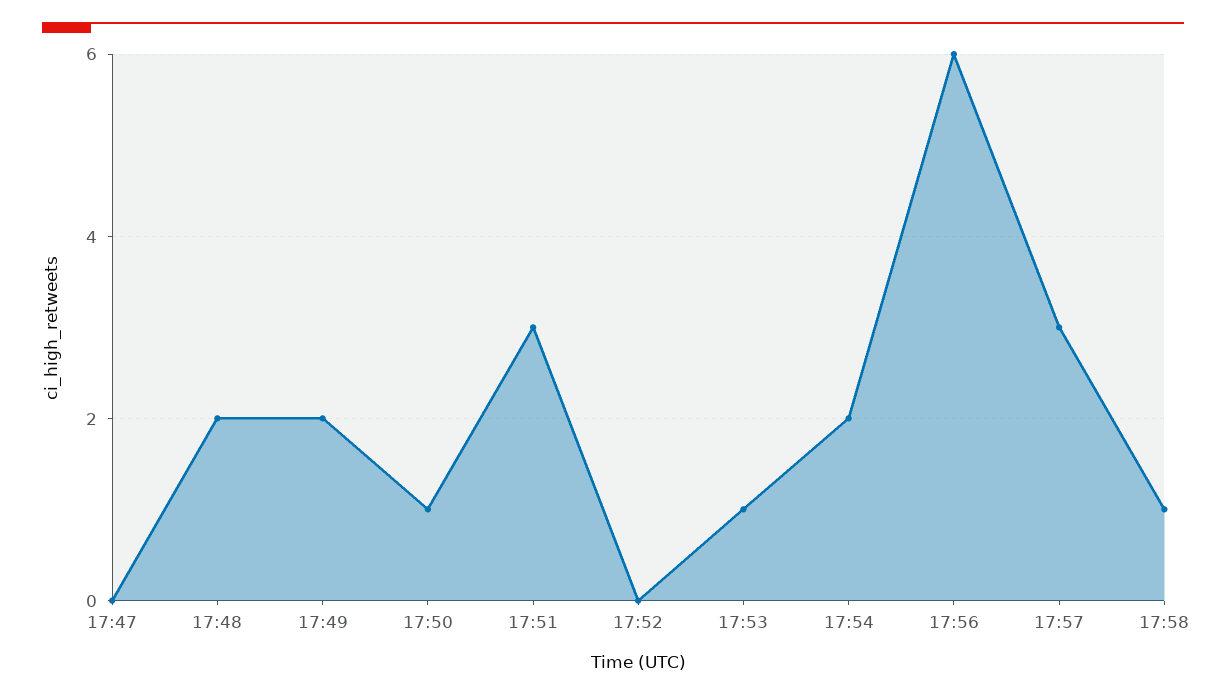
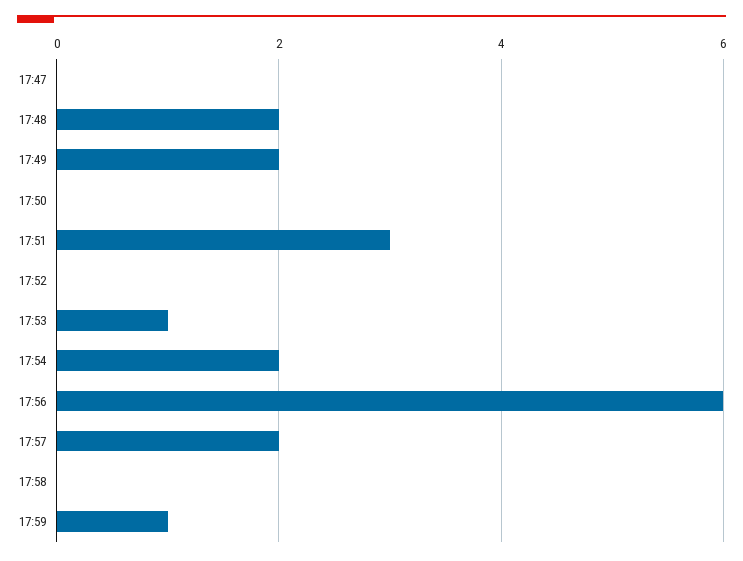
17:50: 1 -> 0
17:57: 3 -> 2
17:58: 1 -> 0
17:59: none -> 1

